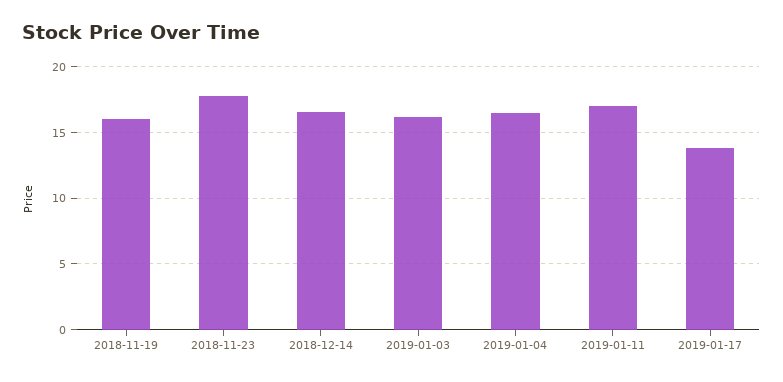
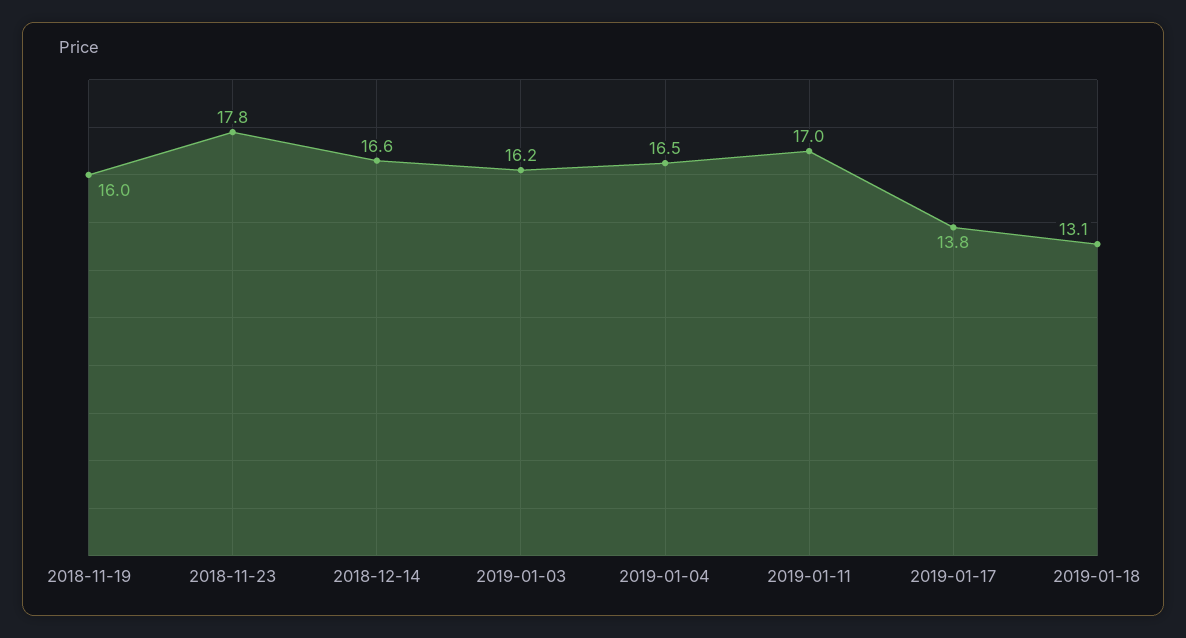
2019-01-18: none -> 13.1

